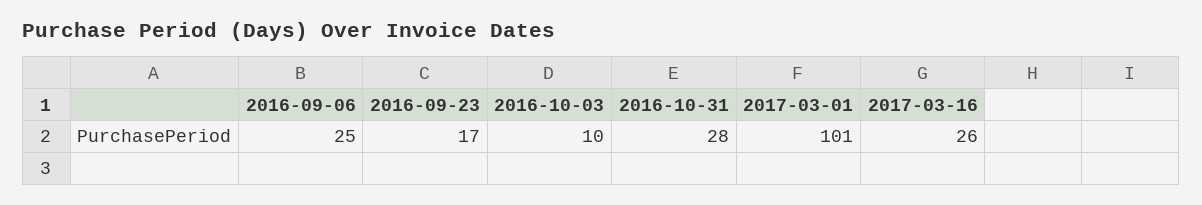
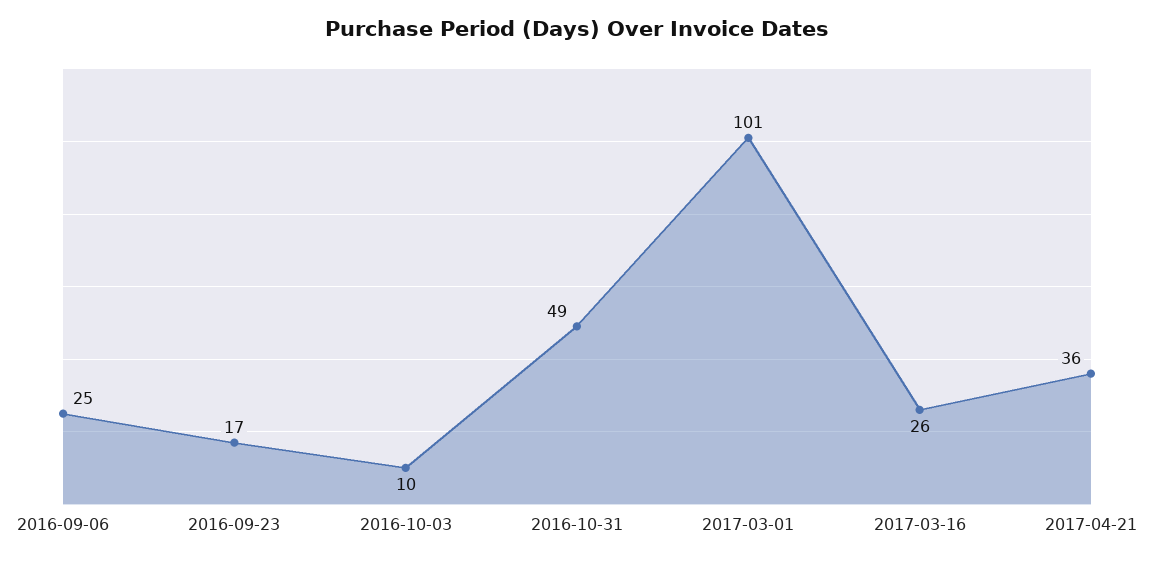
2016-10-31: 28 -> 49
2017-04-21: none -> 36

